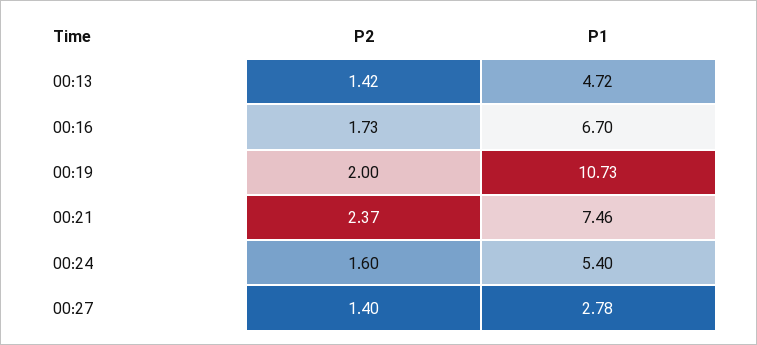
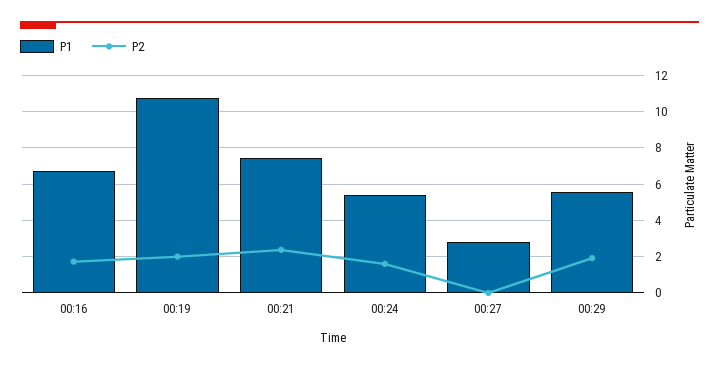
P2, 00:13: 1.42 -> none
P1, 00:13: 4.72 -> none
P2, 00:27: 1.4 -> 0
P1, 00:29: none -> 5.5
P2, 00:29: none -> 2

